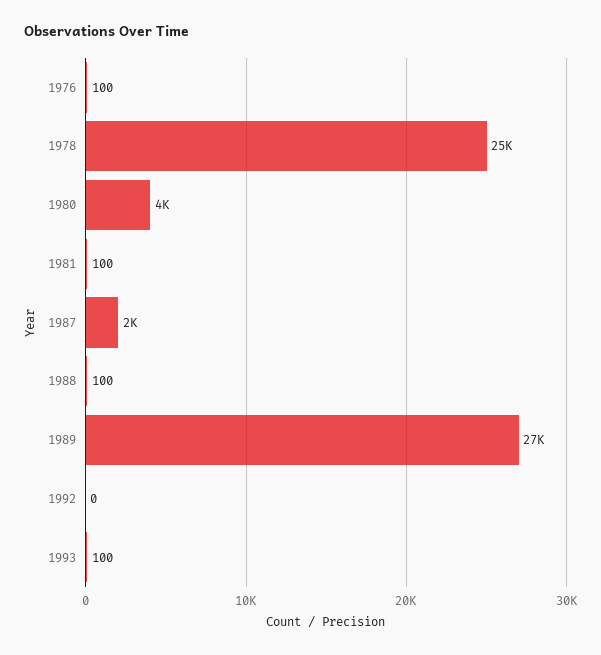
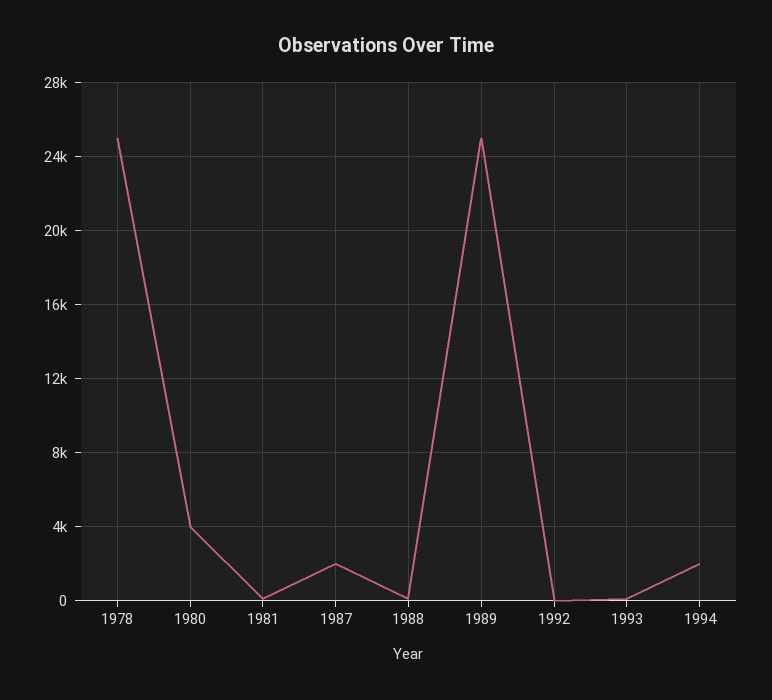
1976: 100 -> none
1989: 27000 -> 25000
1994: none -> 2000

